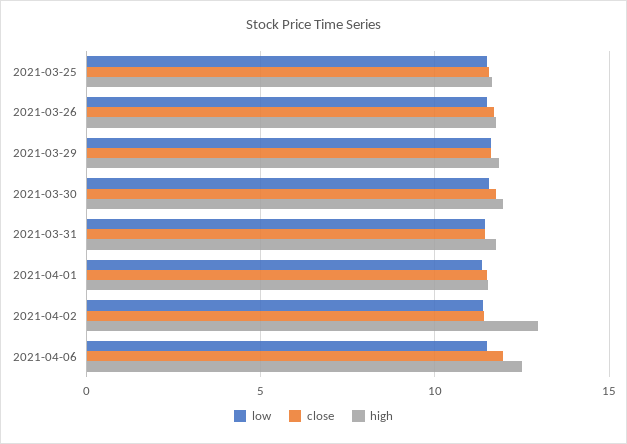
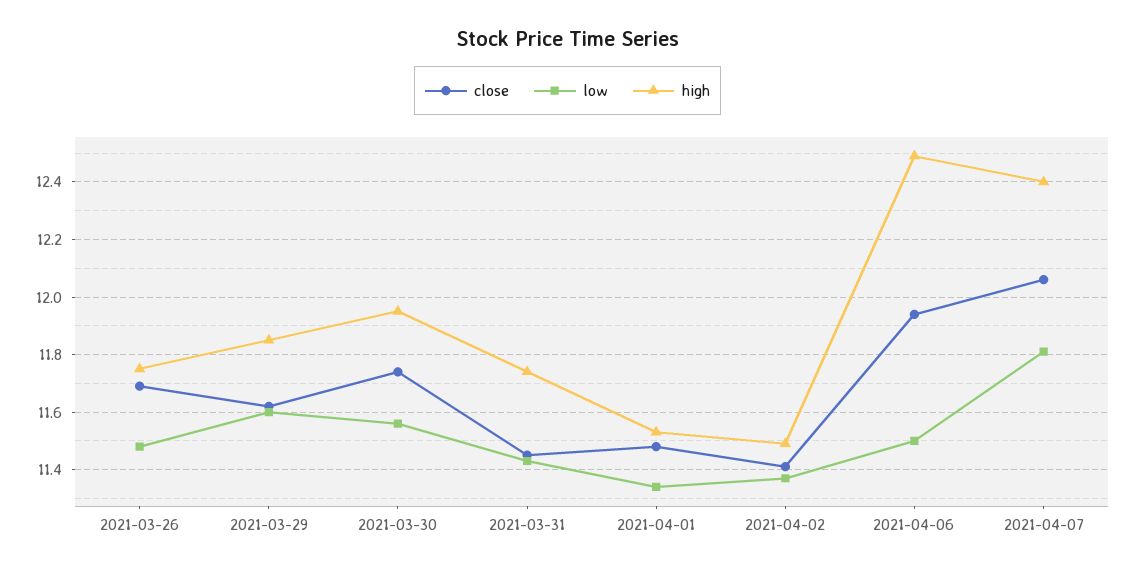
low, 2021-03-25: 11.5 -> none
close, 2021-03-25: 11.5 -> none
high, 2021-03-25: 11.5 -> none
high, 2021-04-02: 13 -> 11.5
close, 2021-04-07: none -> 12.05
low, 2021-04-07: none -> 11.8
high, 2021-04-07: none -> 12.4

